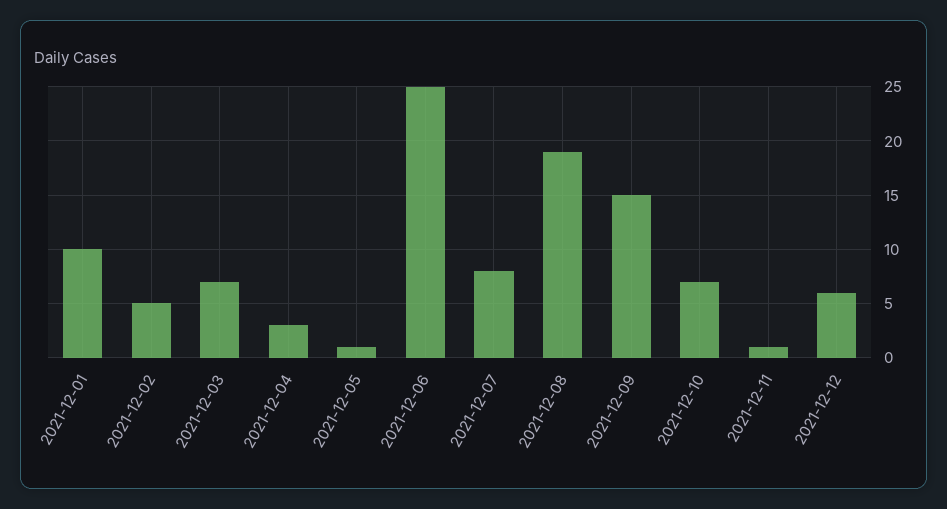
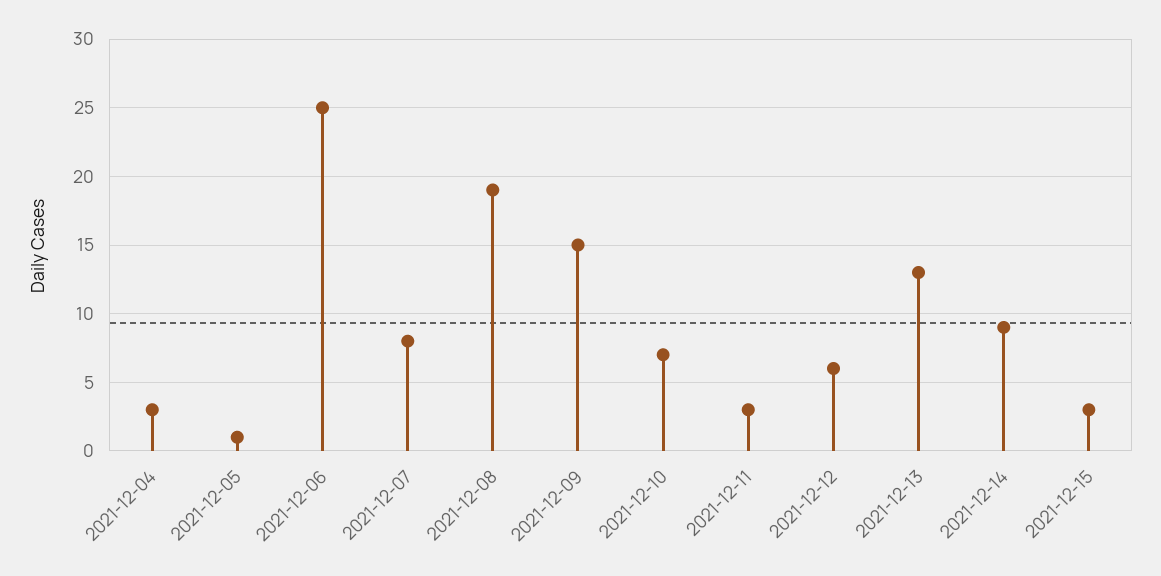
2021-12-01: 10 -> none
2021-12-02: 5 -> none
2021-12-03: 7 -> none
2021-12-11: 1 -> 3
2021-12-13: none -> 13
2021-12-14: none -> 9
2021-12-15: none -> 3

